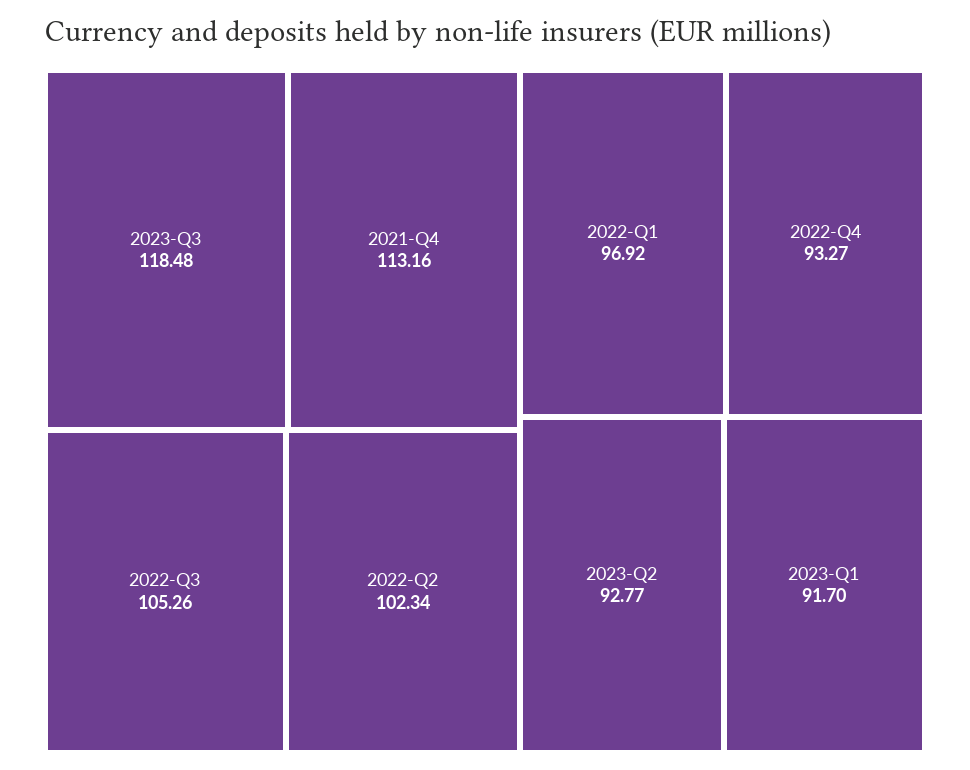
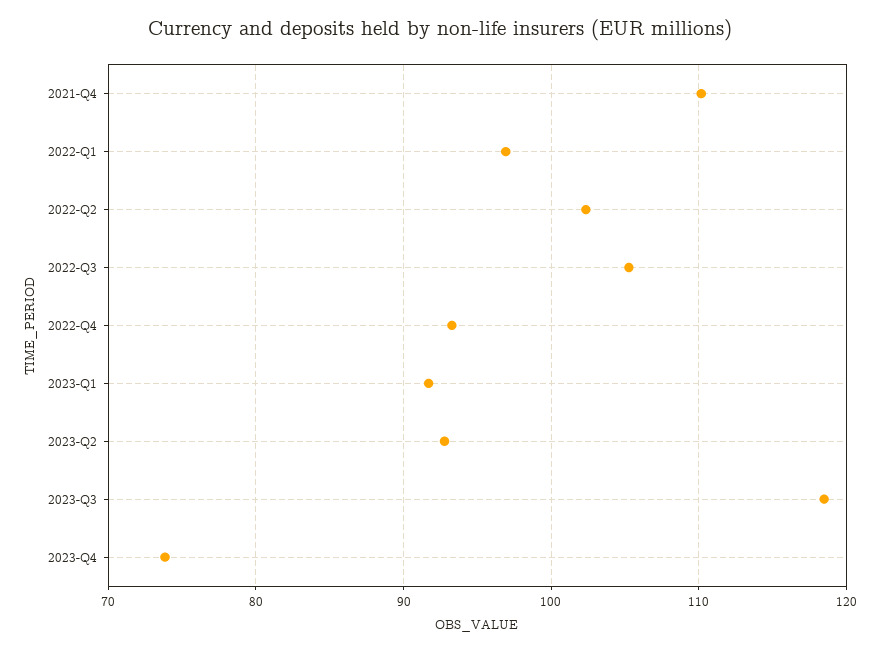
2021-Q4: 113.16 -> 110
2023-Q4: none -> 74

